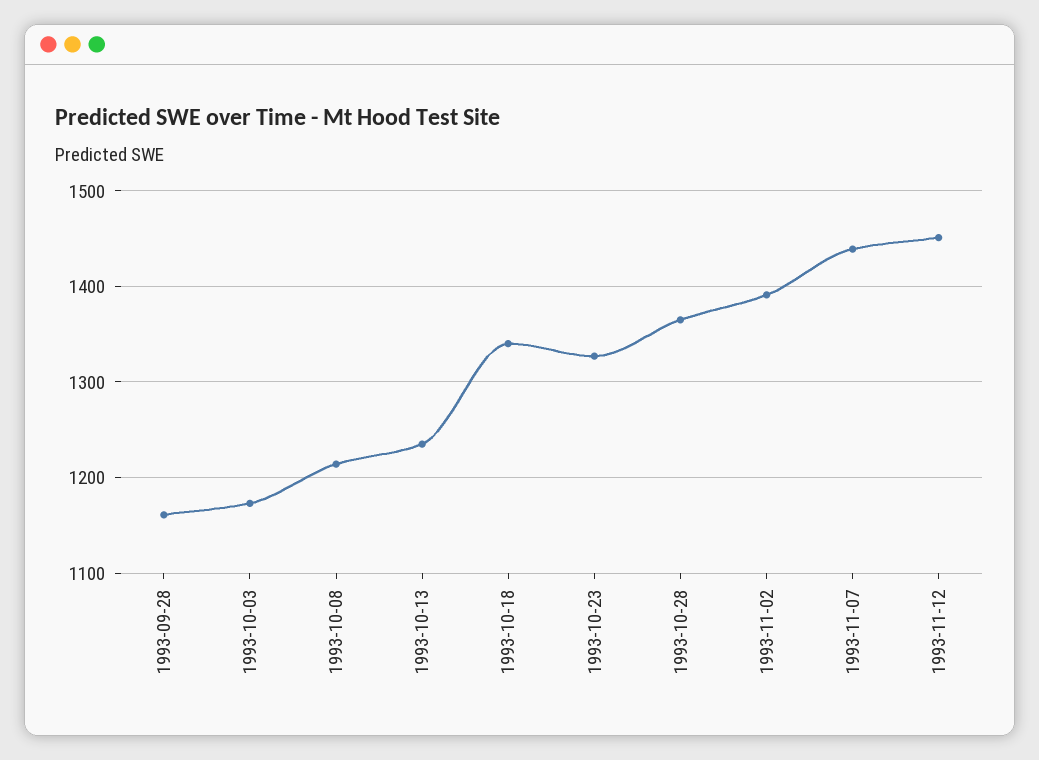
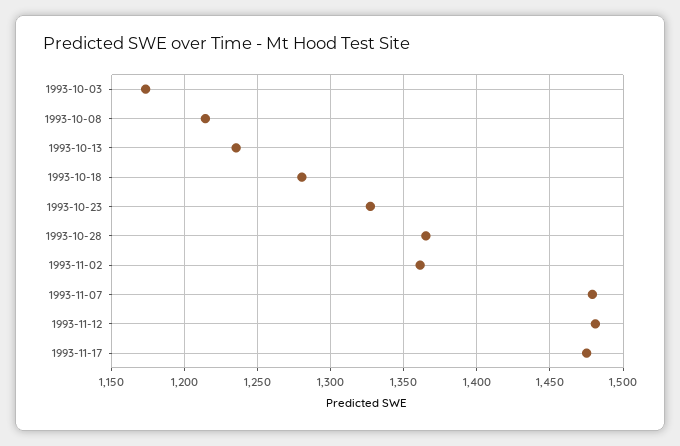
1993-09-28: 1160 -> none
1993-10-18: 1340 -> 1280
1993-11-02: 1390 -> 1360
1993-11-07: 1440 -> 1480
1993-11-12: 1450 -> 1480
1993-11-17: none -> 1475

